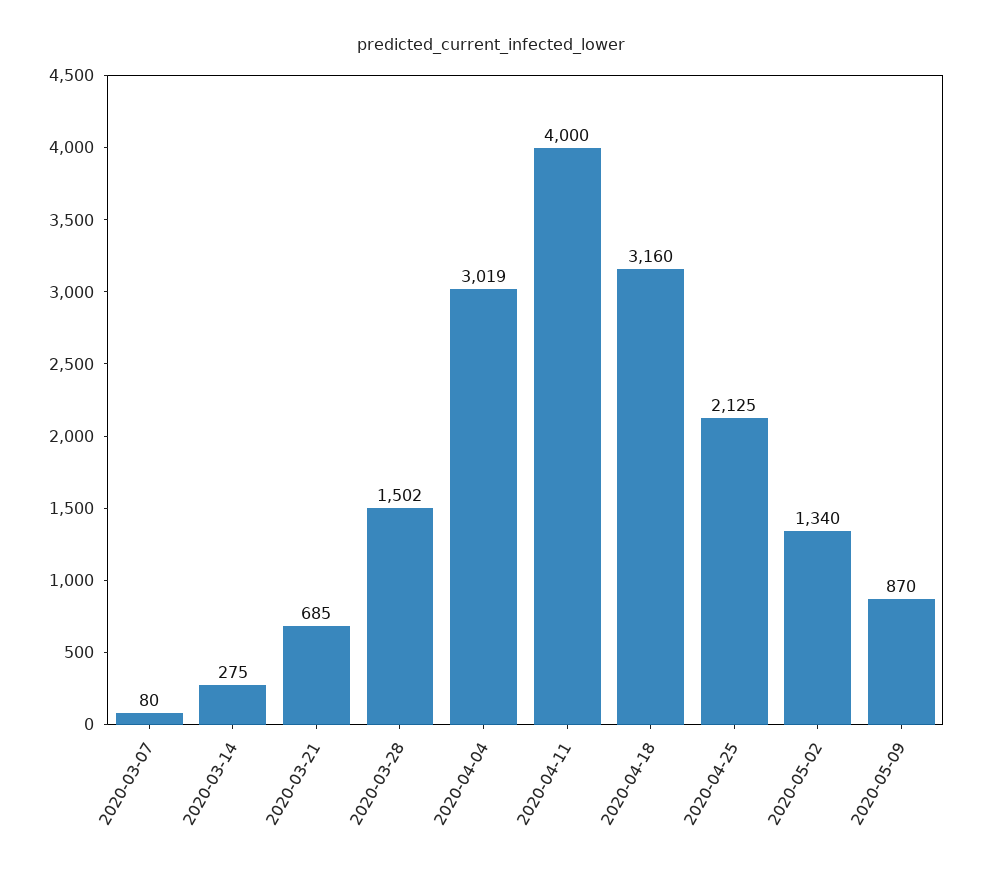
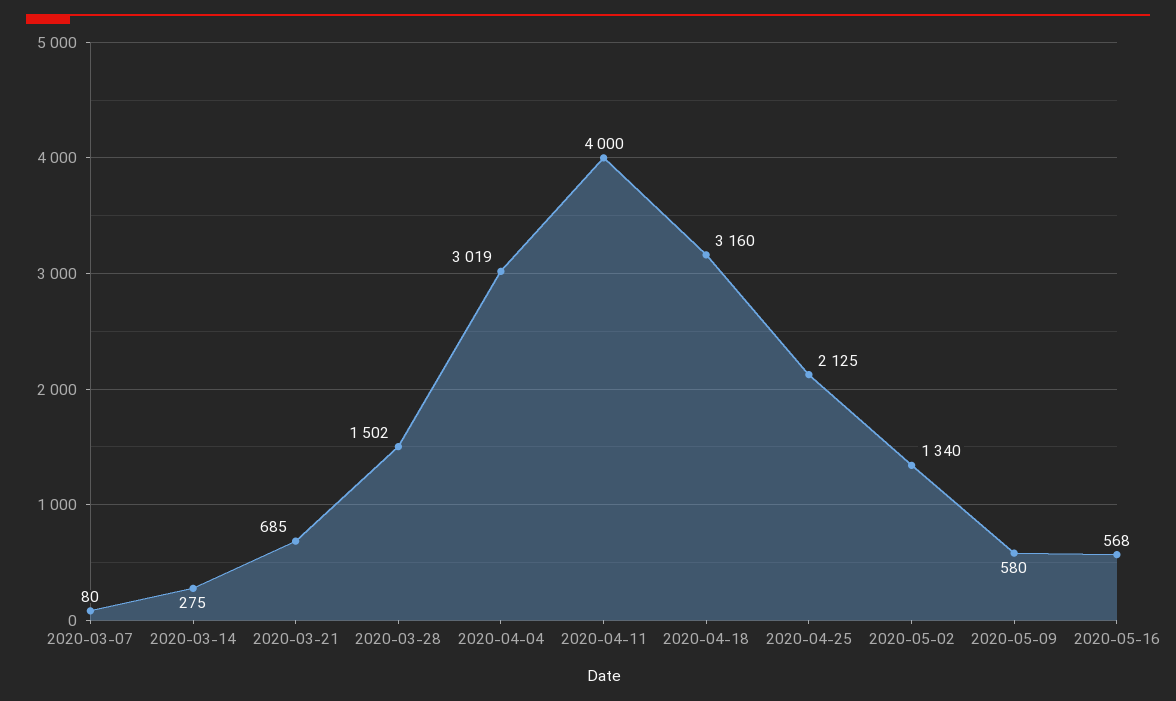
2020-05-09: 870 -> 580
2020-05-16: none -> 568

